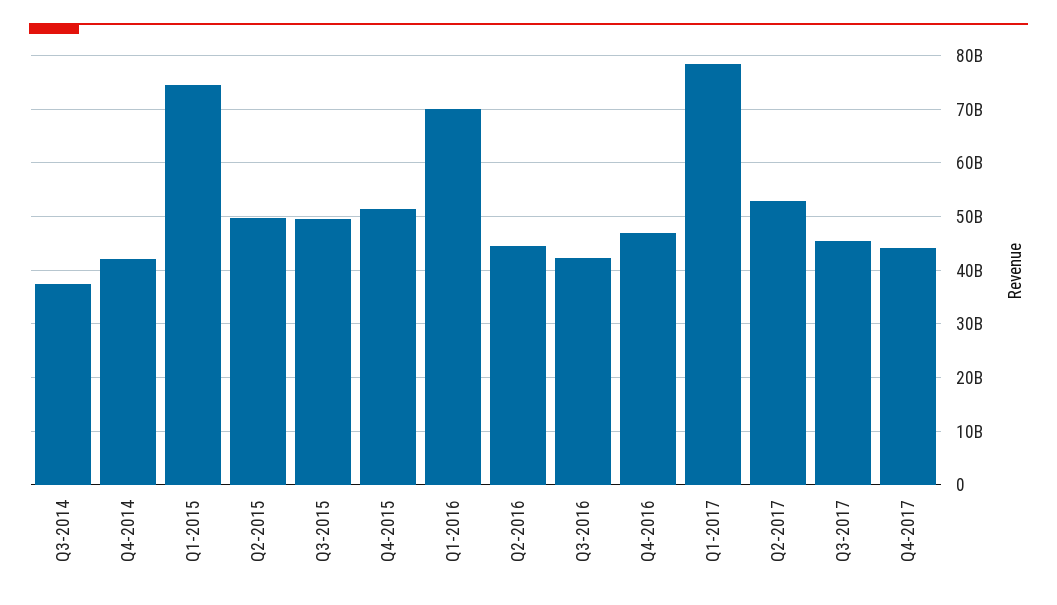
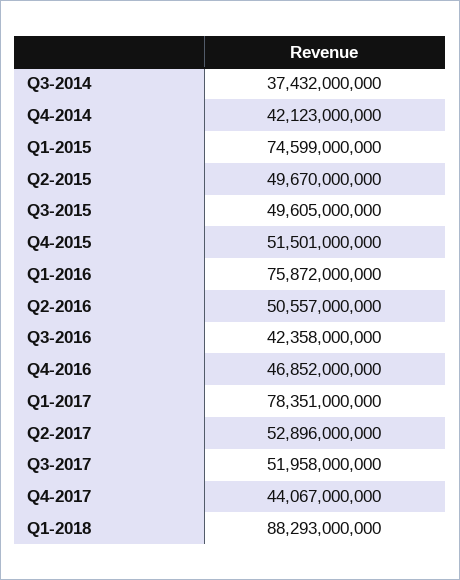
Q1-2016: 70000000000 -> 75872000000
Q2-2016: 44000000000 -> 50557000000
Q3-2017: 46000000000 -> 51958000000
Q1-2018: none -> 88293000000

